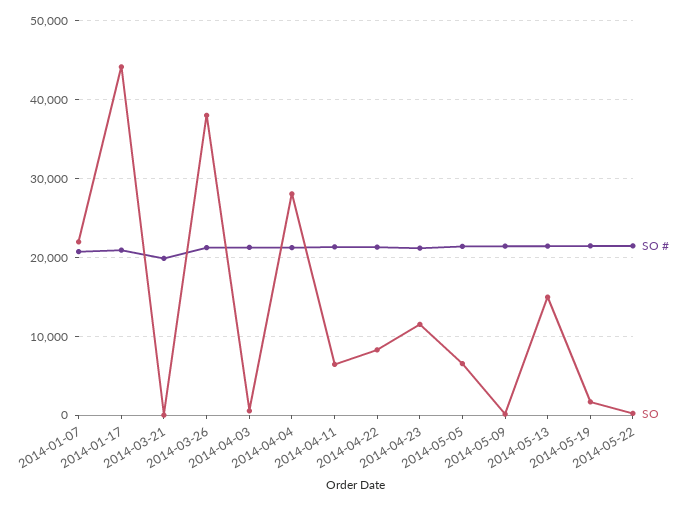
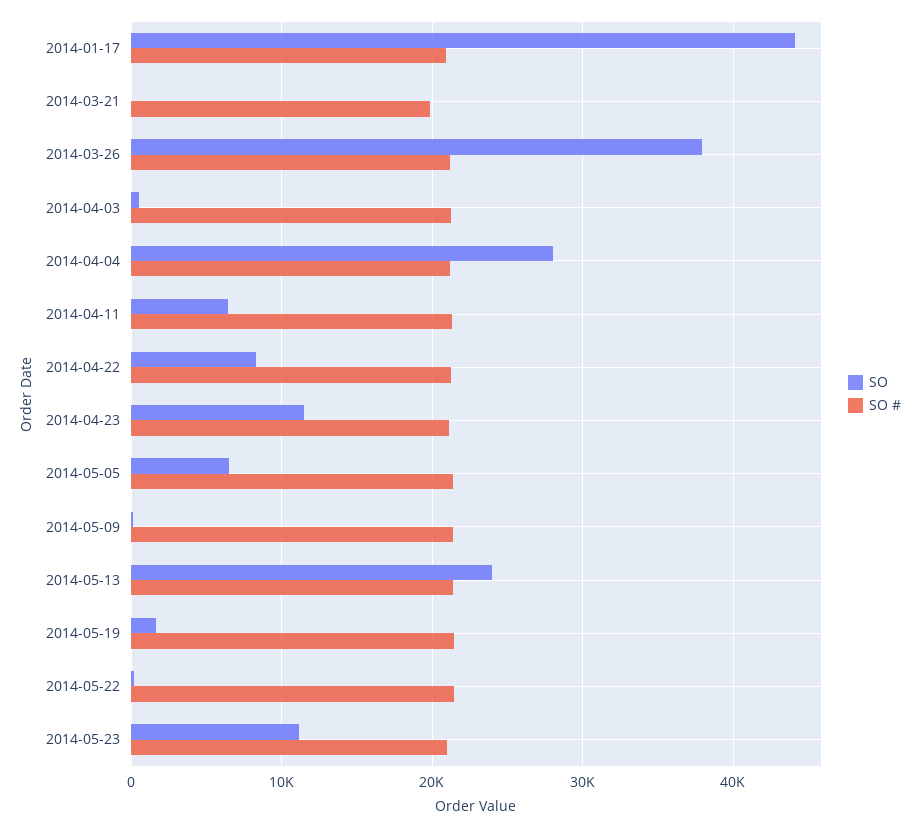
SO #, 2014-01-07: 21000 -> none
SO, 2014-01-07: 22000 -> none
SO, 2014-05-13: 15000 -> 24000
SO, 2014-05-23: none -> 11000
SO #, 2014-05-23: none -> 21000

